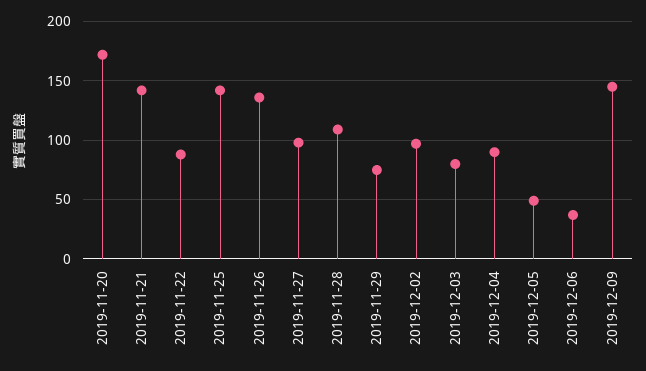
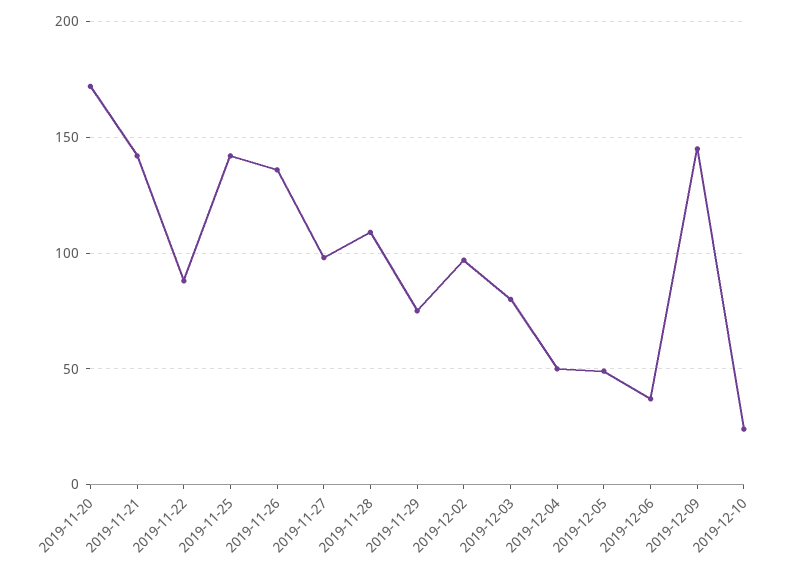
2019-12-04: 90 -> 50
2019-12-10: none -> 25

